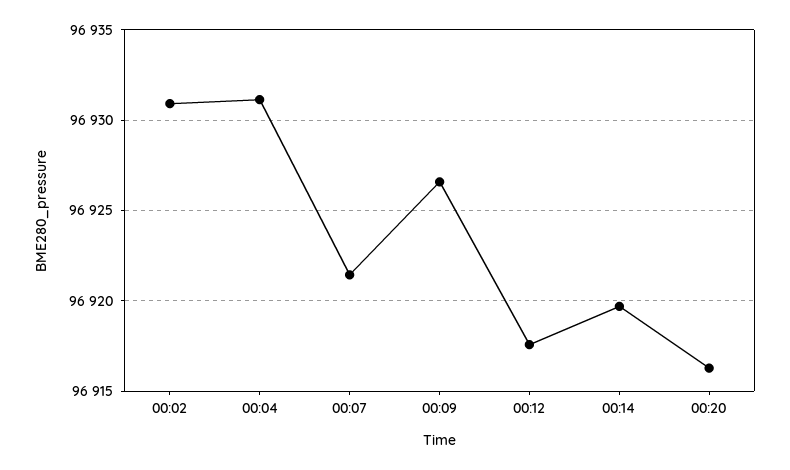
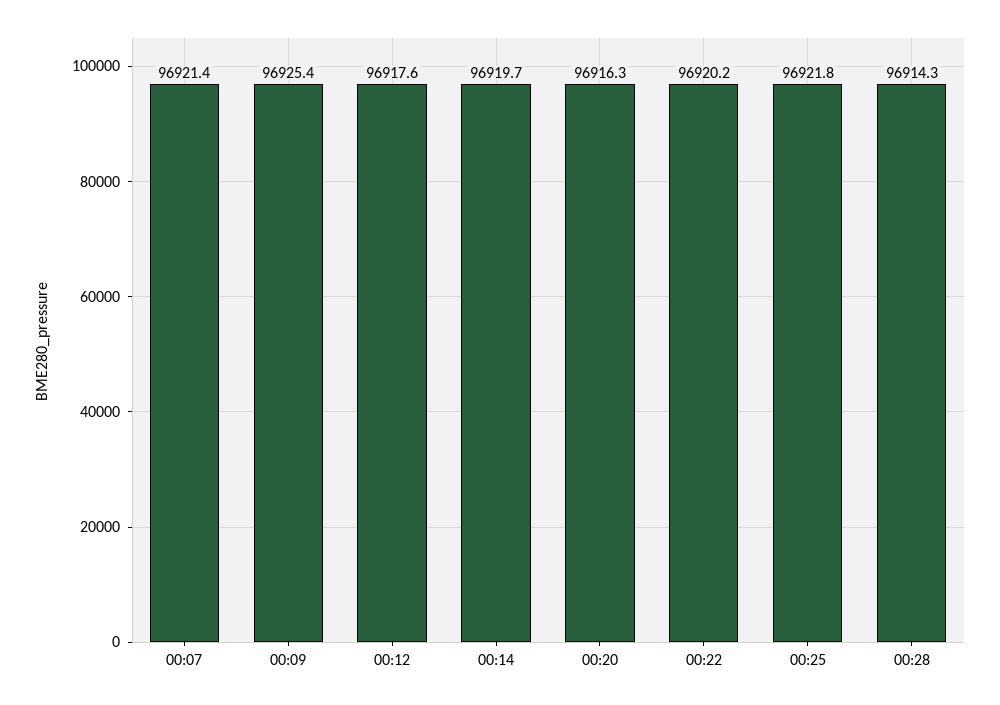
00:02: 96931 -> none
00:04: 96931 -> none
00:09: 96926.5 -> 96925.4
00:22: none -> 96920.2
00:25: none -> 96921.8
00:28: none -> 96914.3

